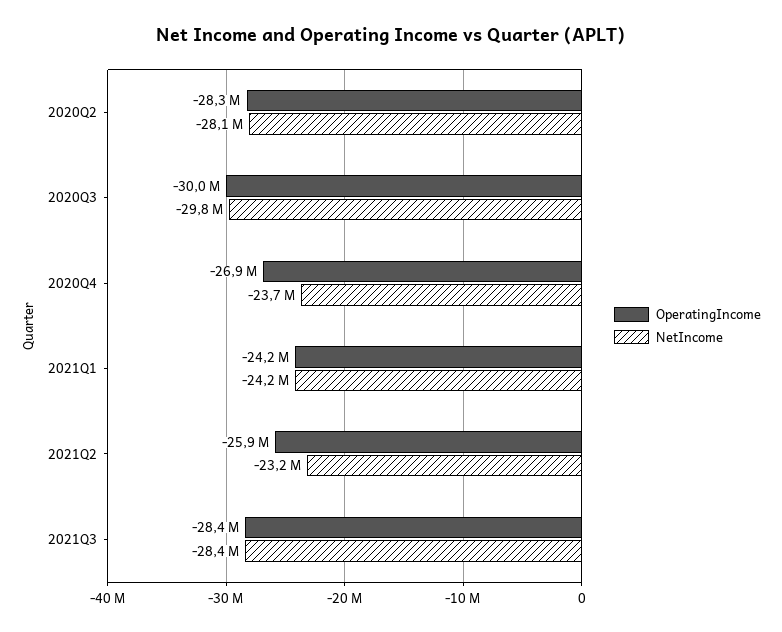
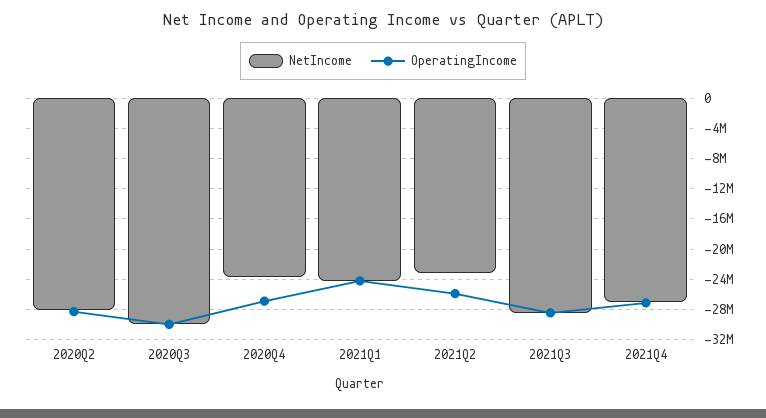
NetIncome, 2021Q4: none -> -27000000
OperatingIncome, 2021Q4: none -> -27000000

